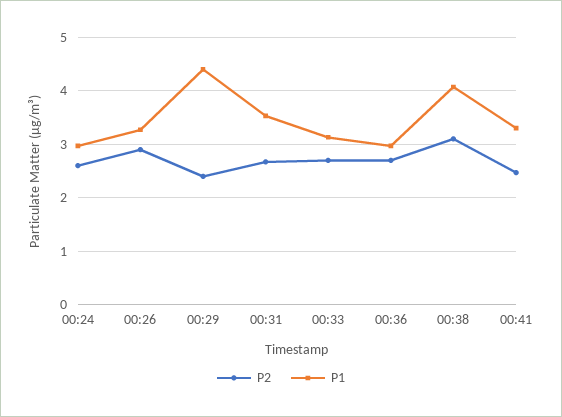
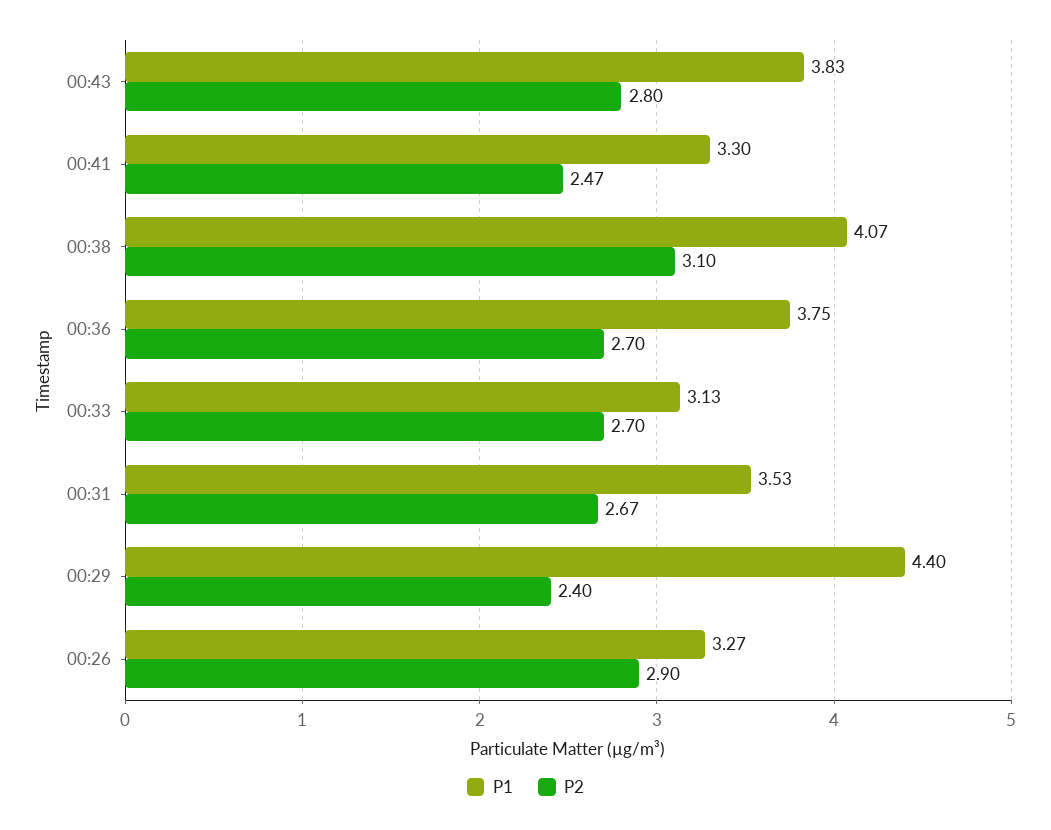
P2, 00:24: 2.6 -> none
P1, 00:24: 3 -> none
P1, 00:36: 3 -> 3.75
P1, 00:43: none -> 3.83
P2, 00:43: none -> 2.8

